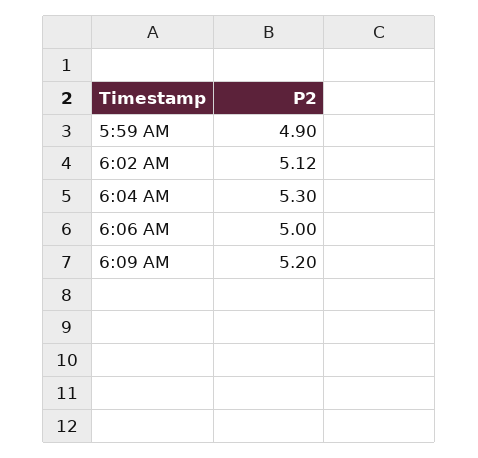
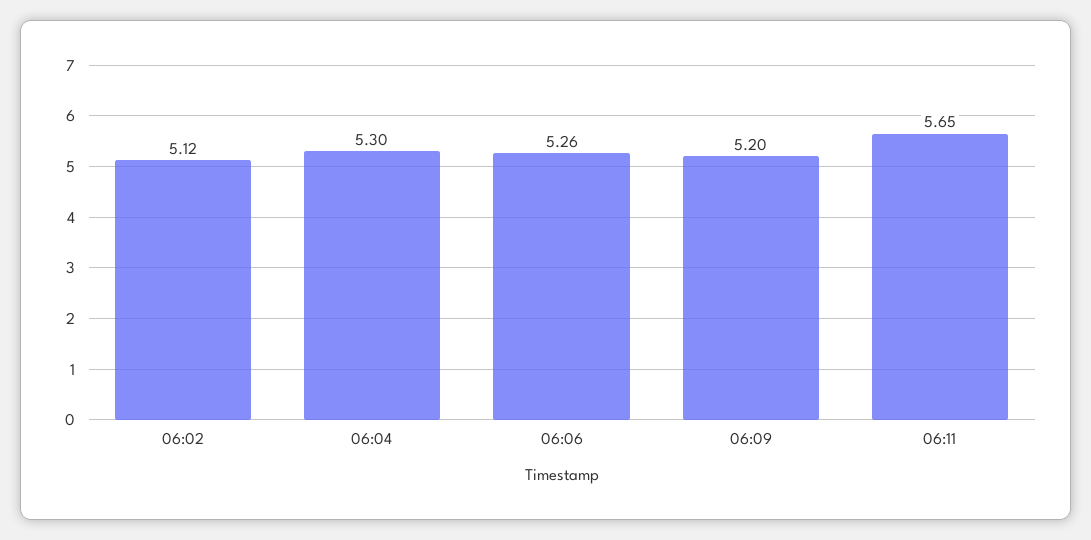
5:59 AM: 4.9 -> none
6:06 AM: 5 -> 5.26
06:11: none -> 5.65

